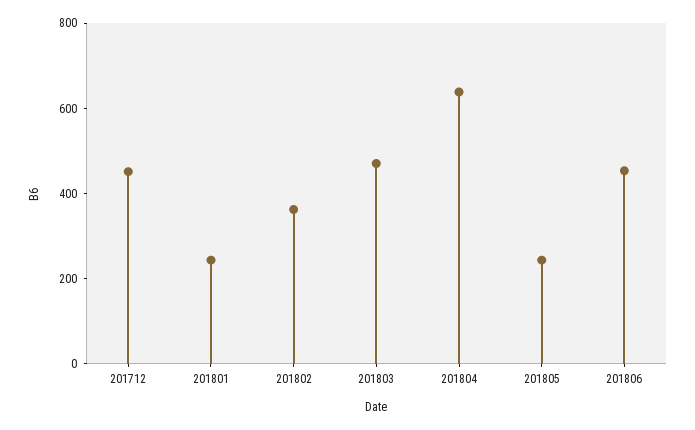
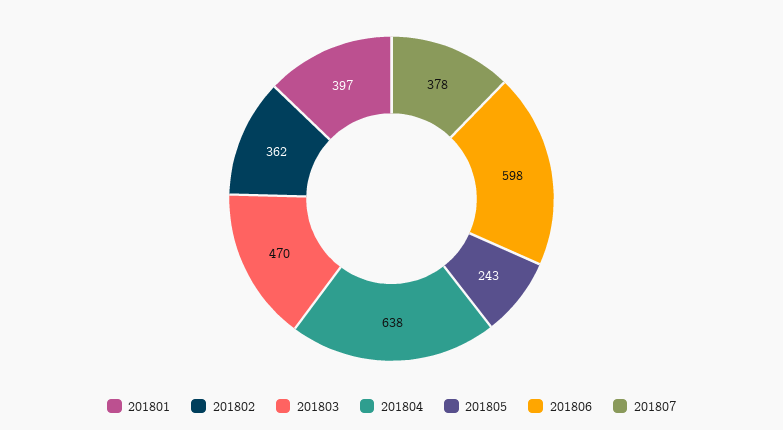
201712: 450 -> none
201801: 250 -> 397
201806: 450 -> 598
201807: none -> 378

